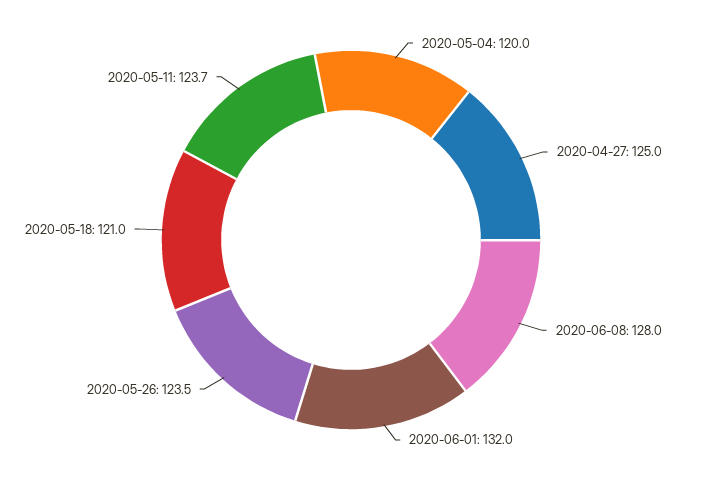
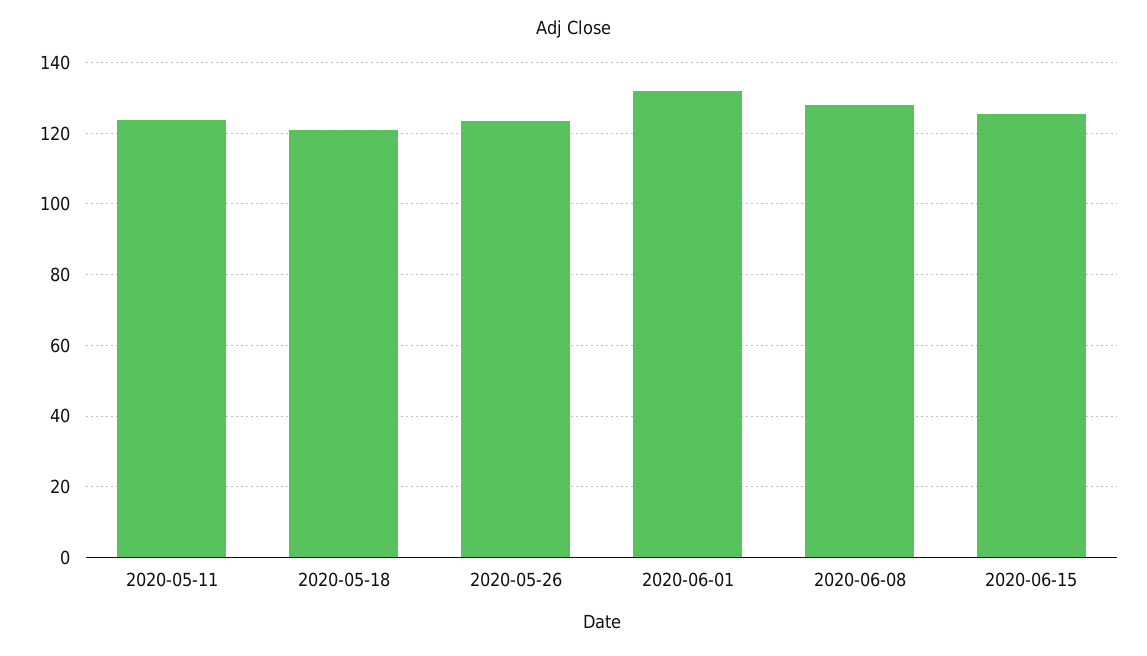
2020-05-04: 120 -> none
2020-04-27: 125 -> none
2020-06-15: none -> 126

